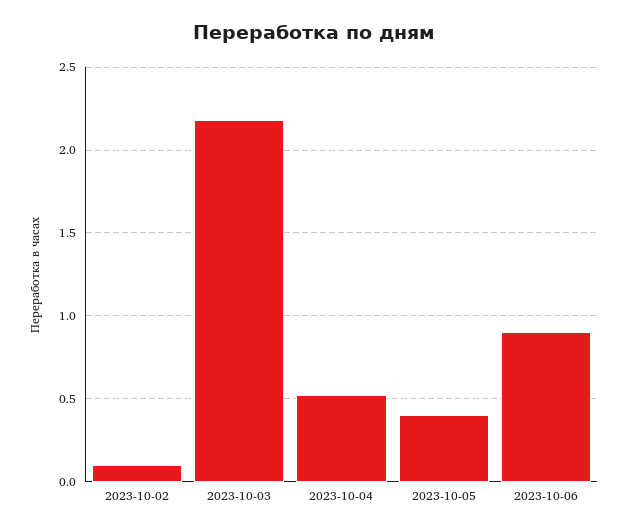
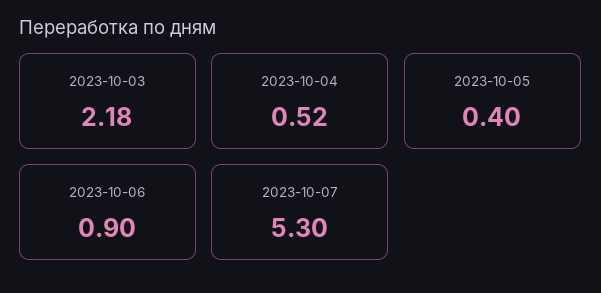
2023-10-02: 0.1 -> none
2023-10-07: none -> 5.3

